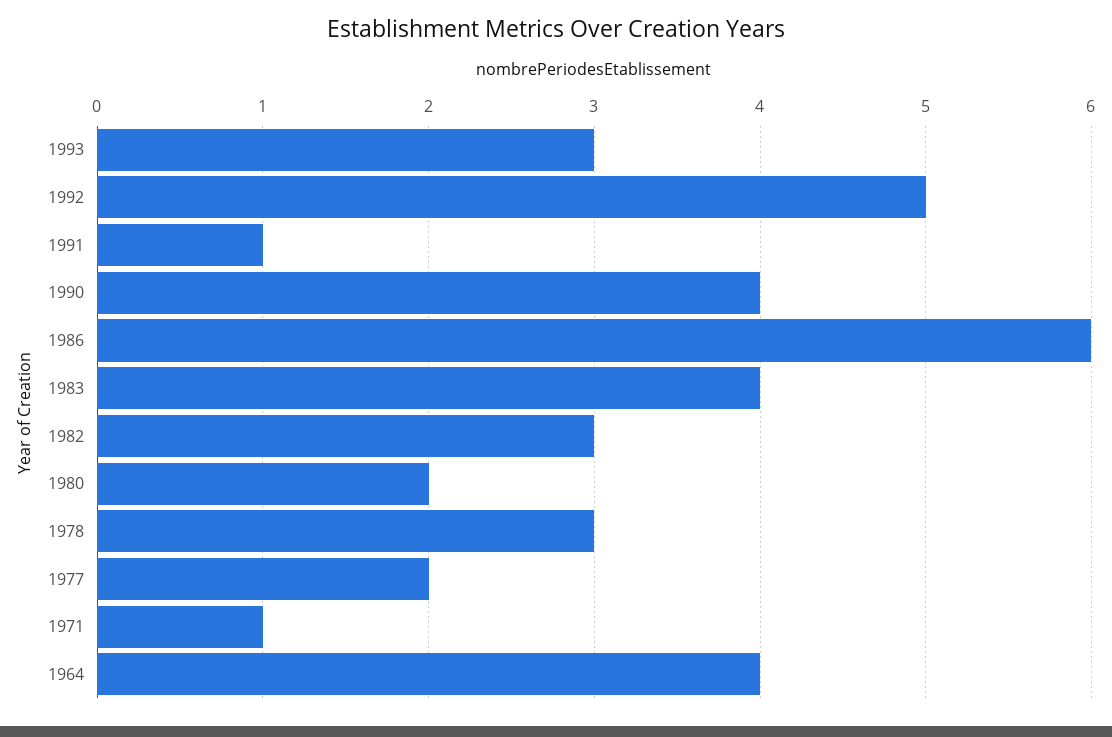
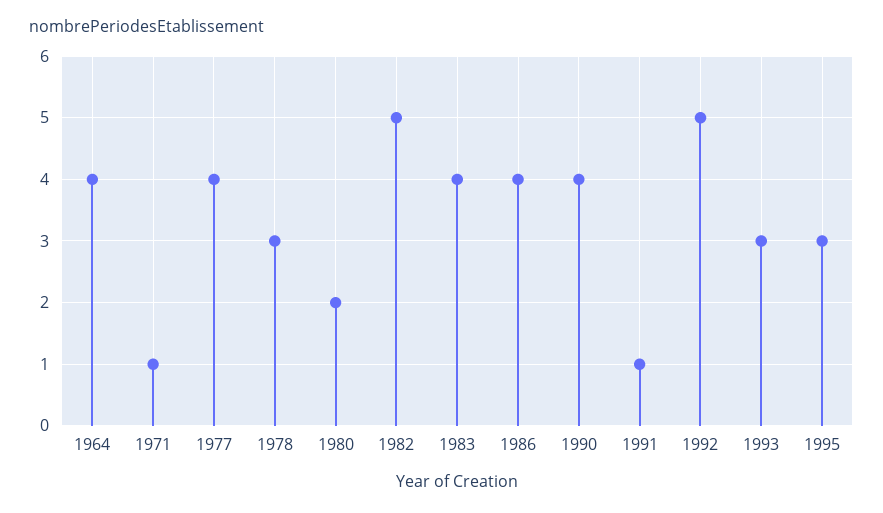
1986: 6 -> 4
1982: 3 -> 5
1977: 2 -> 4
1995: none -> 3

